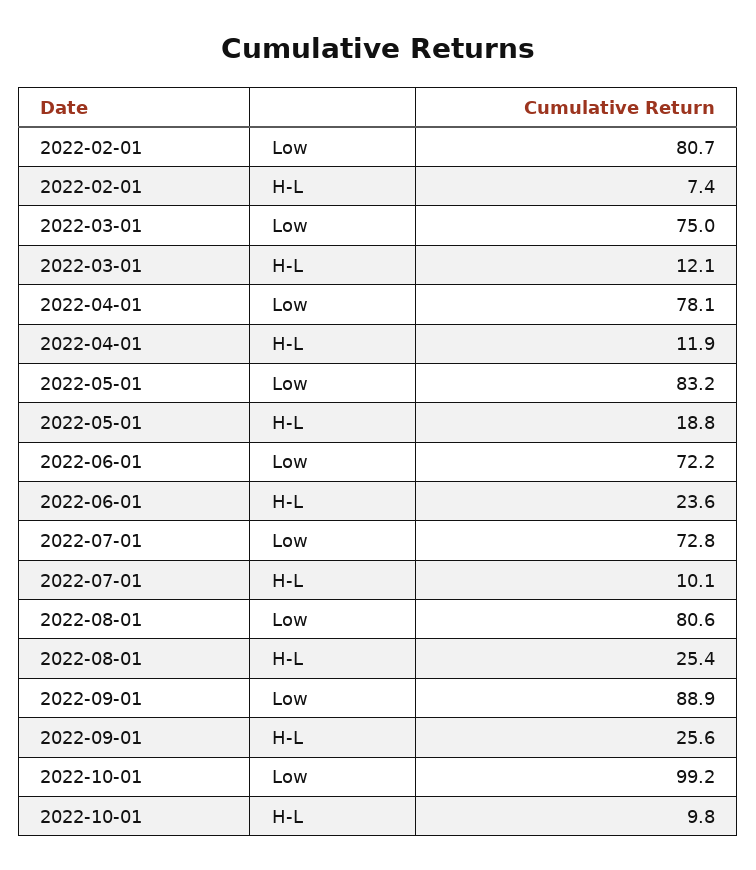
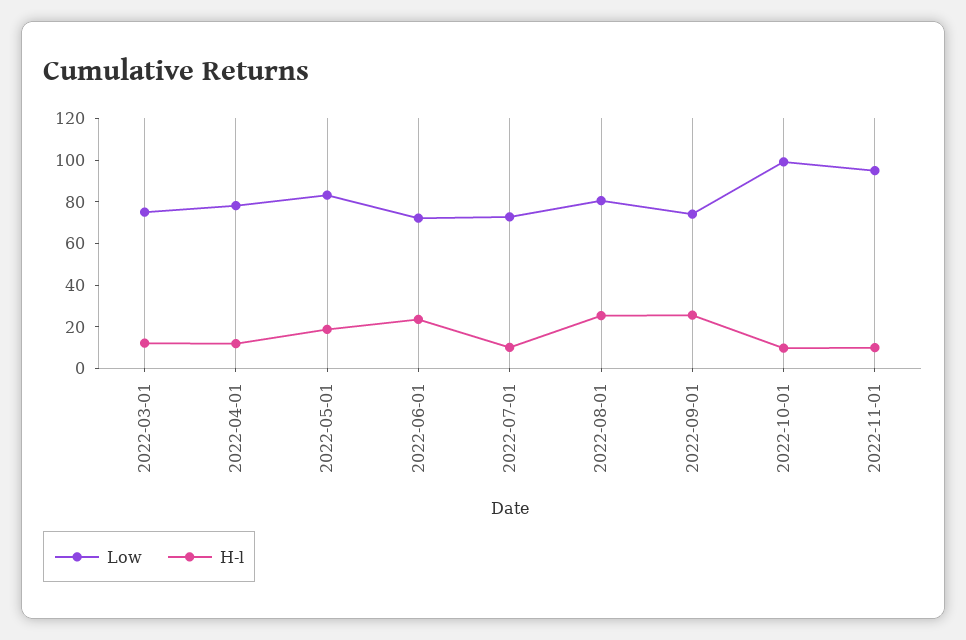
Low, 2022-02-01: 80.7 -> none
H-L, 2022-02-01: 7.4 -> none
Low, 2022-09-01: 88.9 -> 75
Low, 2022-11-01: none -> 95
H-L, 2022-11-01: none -> 10

